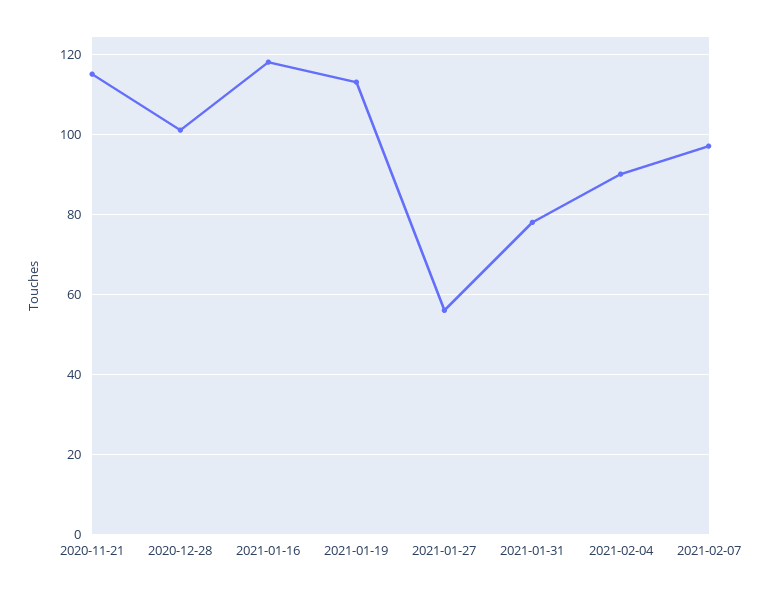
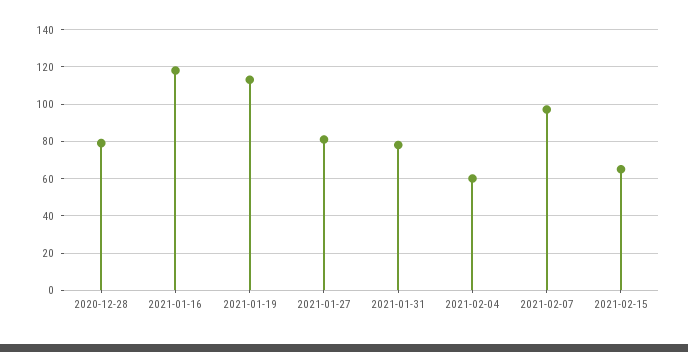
2020-11-21: 115 -> none
2020-12-28: 100 -> 80
2021-01-27: 55 -> 80
2021-02-04: 90 -> 60
2021-02-15: none -> 65

